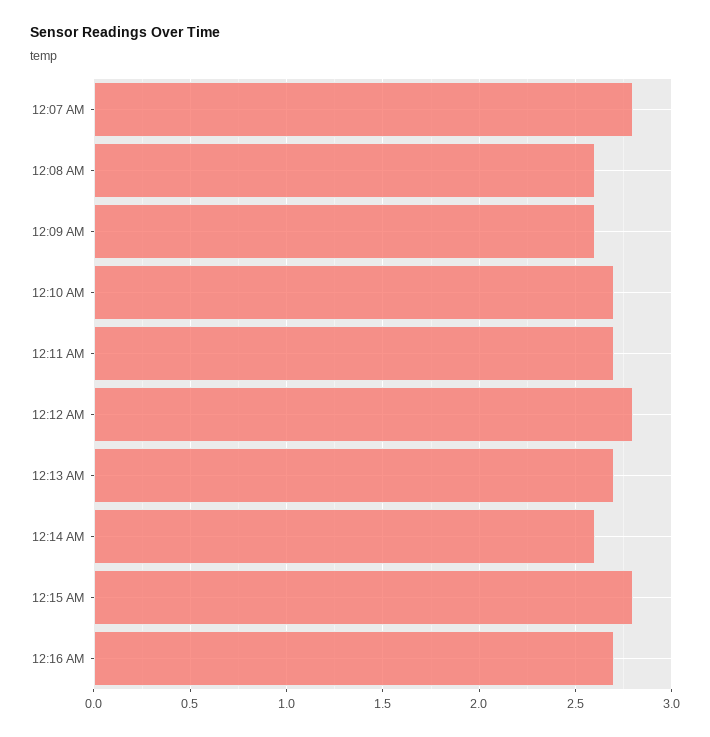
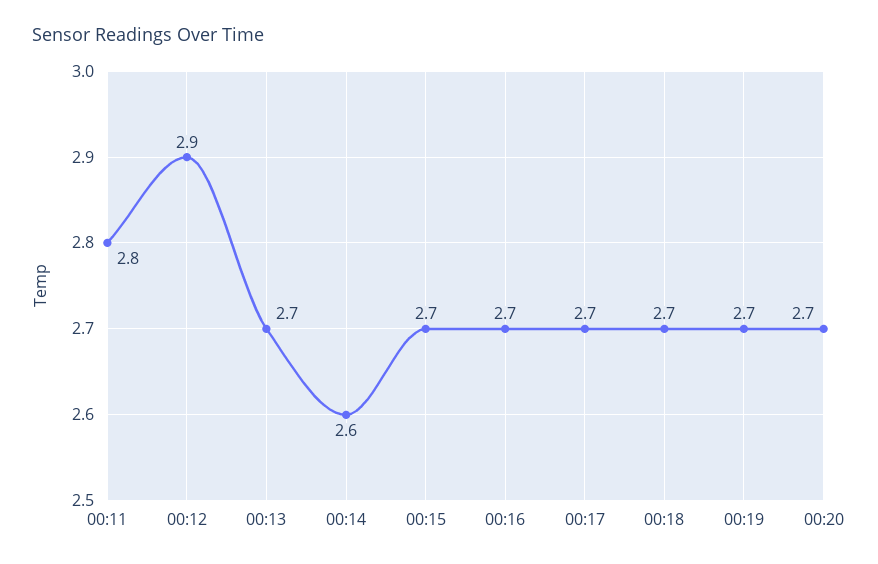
12:07 AM: 2.8 -> none
12:08 AM: 2.6 -> none
12:09 AM: 2.6 -> none
12:10 AM: 2.7 -> none
12:11 AM: 2.7 -> 2.8
12:12 AM: 2.8 -> 2.9
12:15 AM: 2.8 -> 2.7
00:17: none -> 2.7
00:18: none -> 2.7
00:19: none -> 2.7
00:20: none -> 2.7

